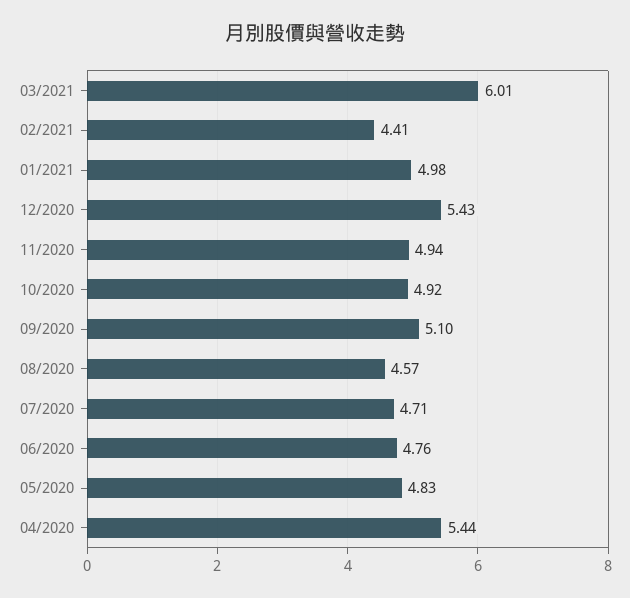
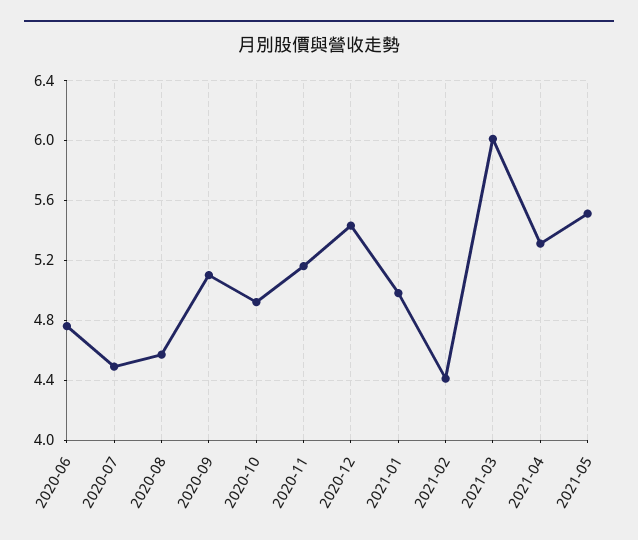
11/2020: 4.94 -> 5.15
07/2020: 4.71 -> 4.5
05/2020: 4.83 -> none
04/2020: 5.44 -> none
2021-04: none -> 5.3
2021-05: none -> 5.5

